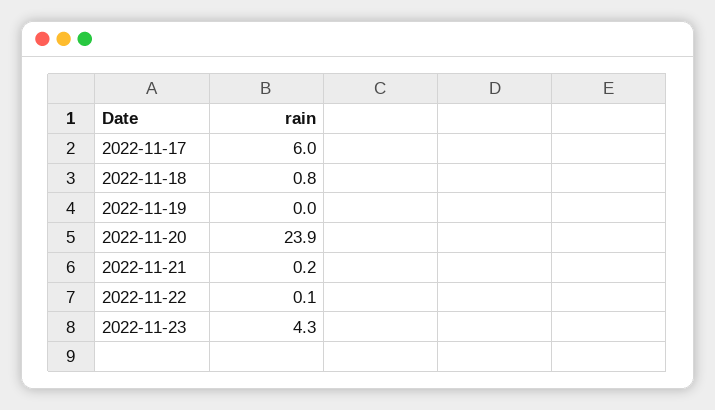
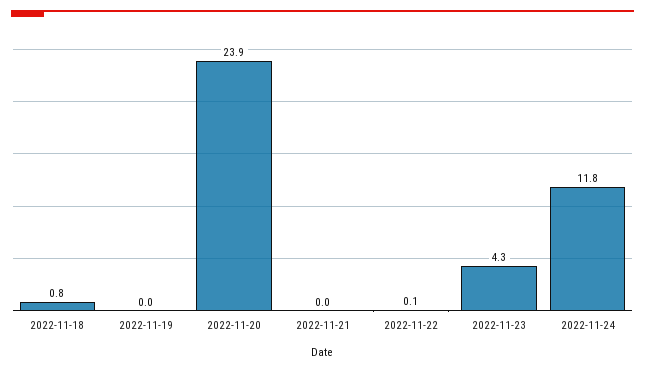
2022-11-17: 6 -> none
2022-11-21: 0.2 -> 0
2022-11-24: none -> 11.8

